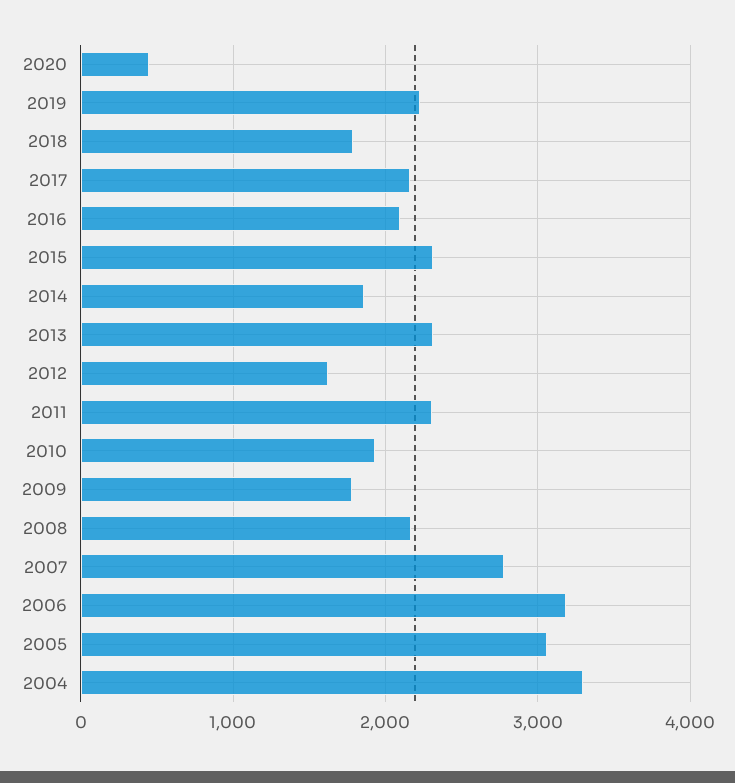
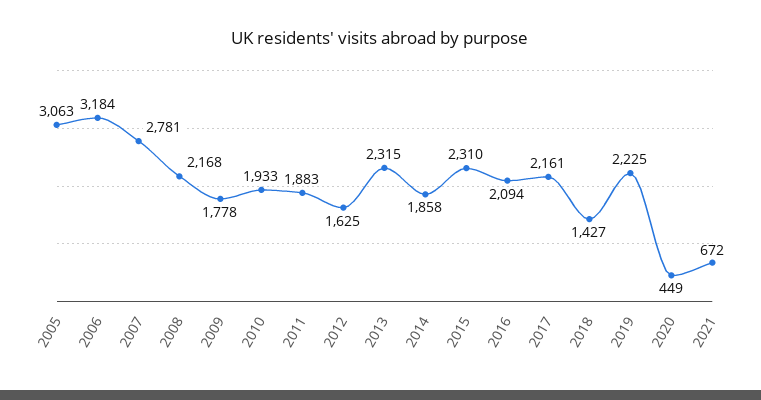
2018: 1800 -> 1427
2011: 2300 -> 1883
2004: 3300 -> none
2021: none -> 672

